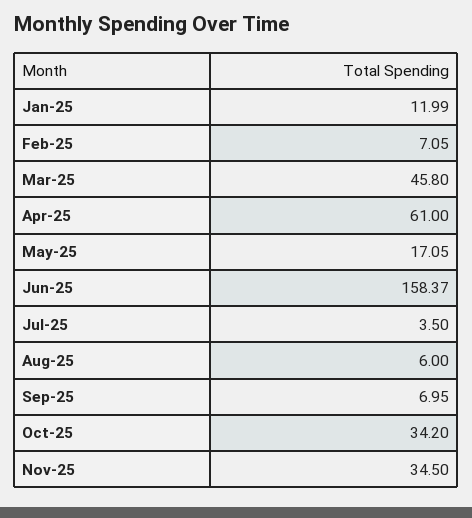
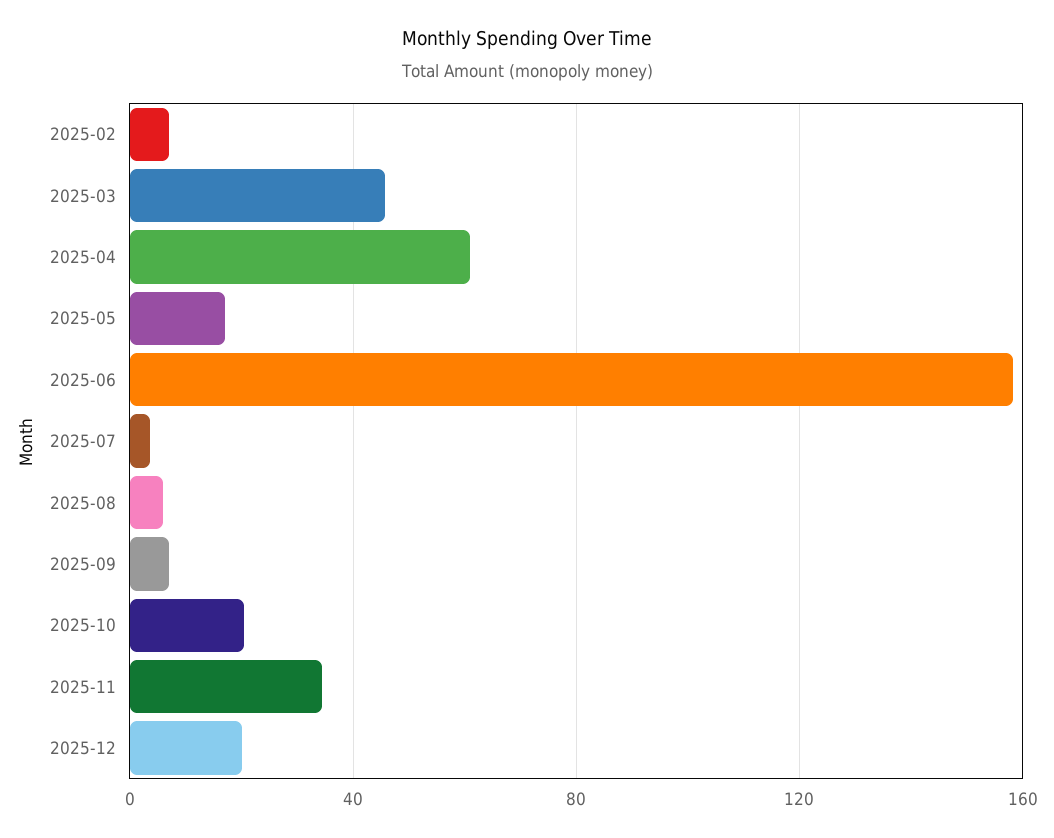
Jan-25: 11.99 -> none
Oct-25: 34.2 -> 20
2025-12: none -> 20

